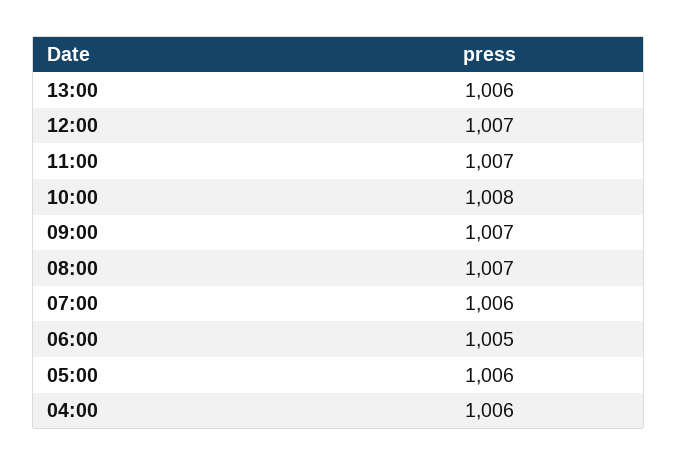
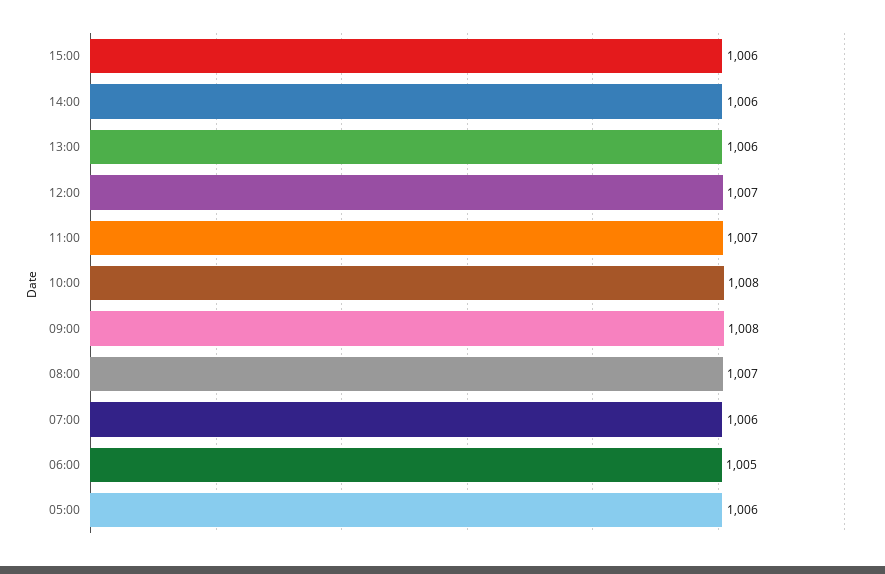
09:00: 1007 -> 1008
04:00: 1006 -> none
15:00: none -> 1006
14:00: none -> 1006

